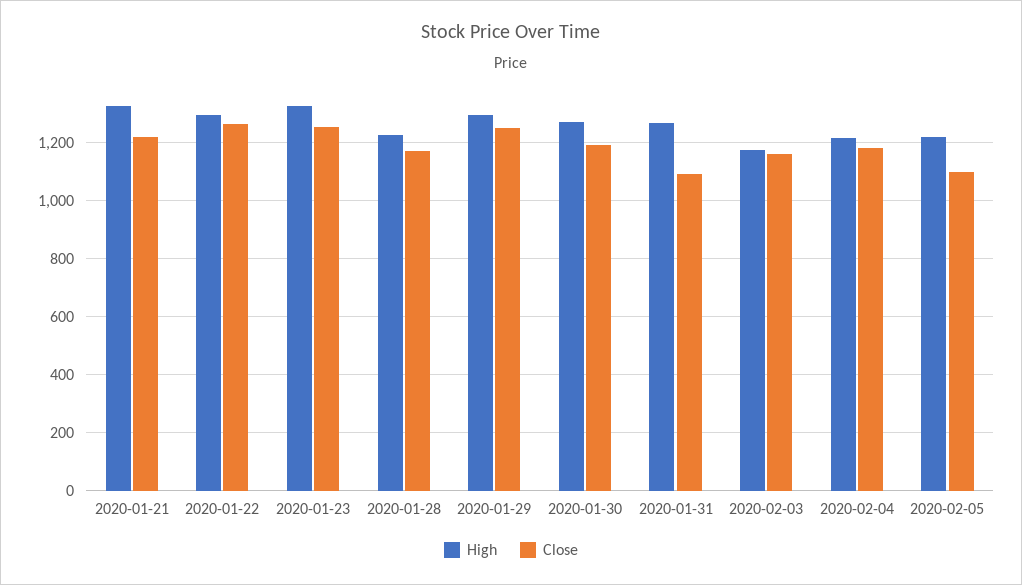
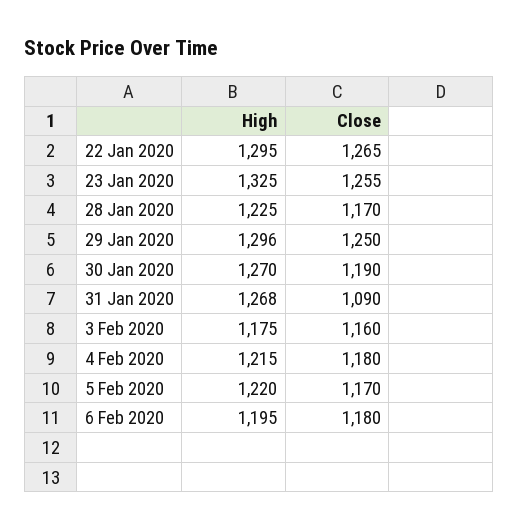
High, 2020-01-21: 1325 -> none
Close, 2020-01-21: 1225 -> none
Close, 2020-02-05: 1100 -> 1170
High, 6 Feb 2020: none -> 1195
Close, 6 Feb 2020: none -> 1180

